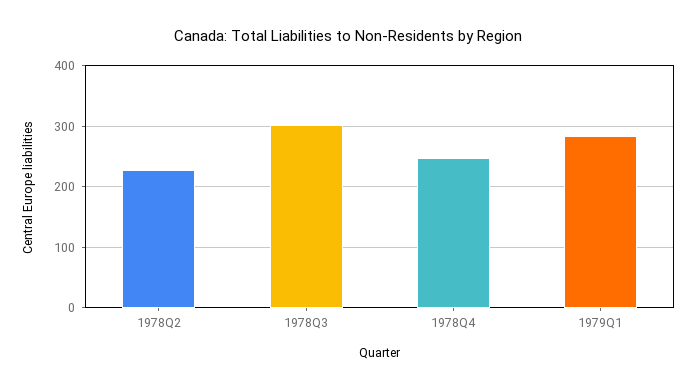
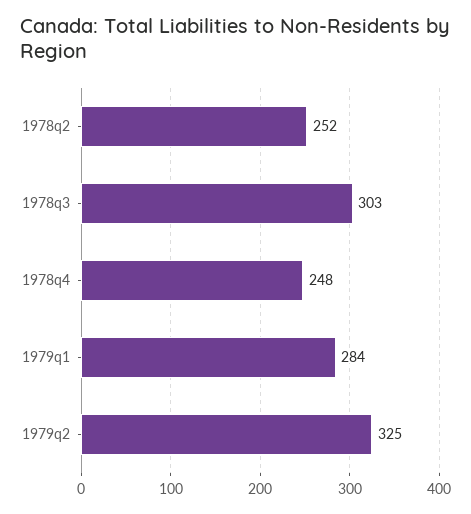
1978Q2: 230 -> 252
1979q2: none -> 325

